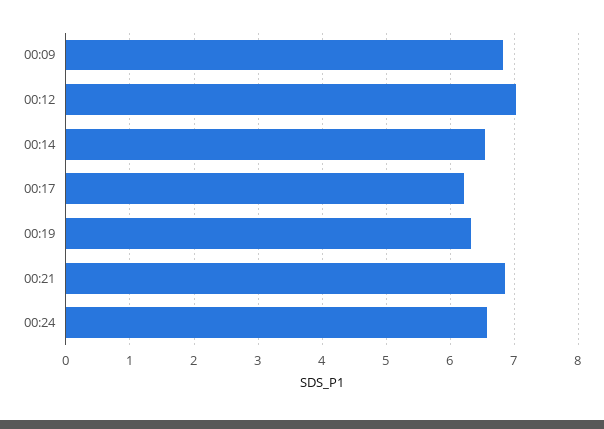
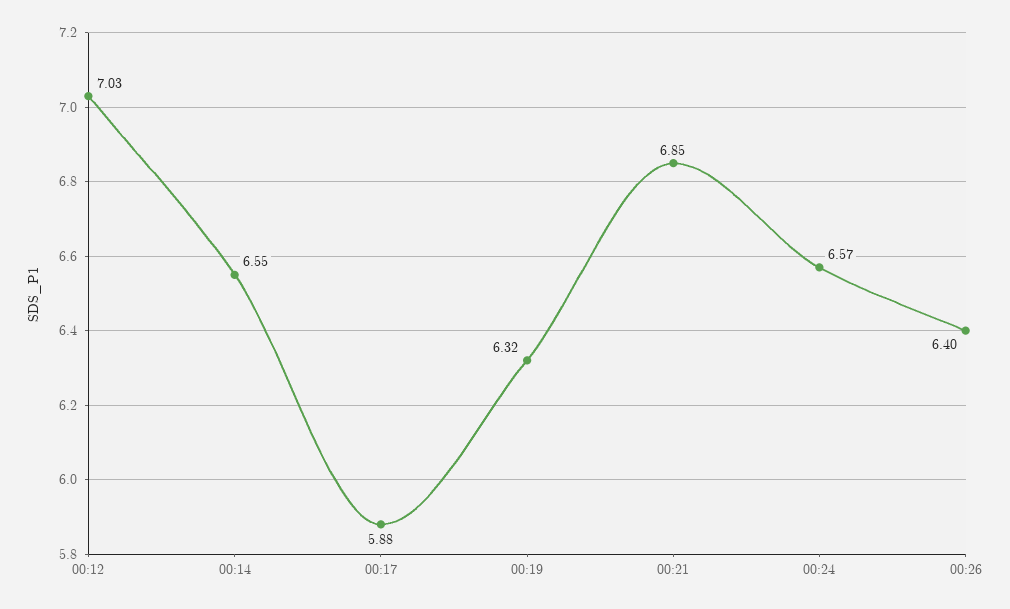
00:09: 6.8 -> none
00:17: 6.2 -> 5.88
00:26: none -> 6.4

